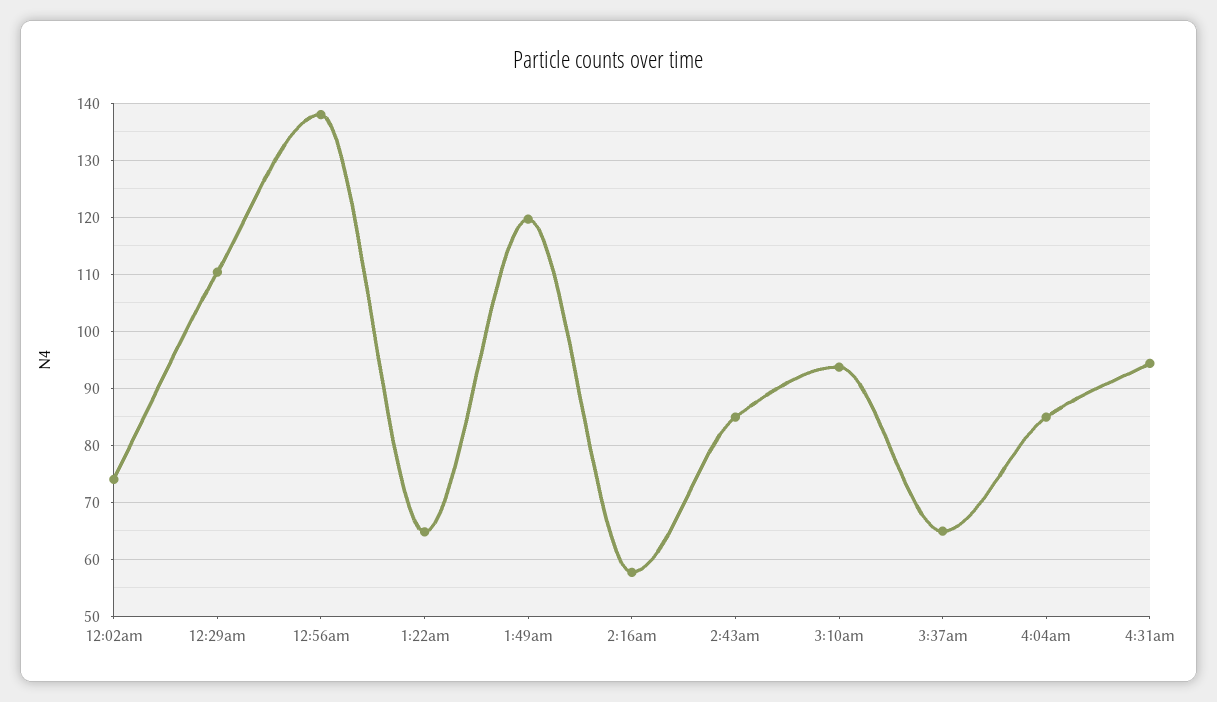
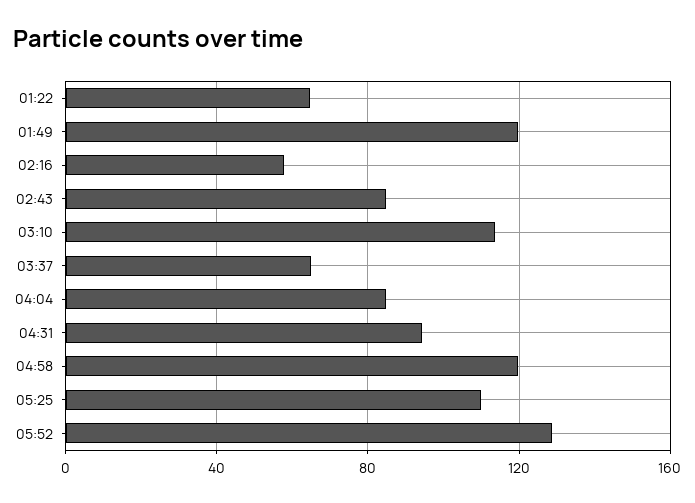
12:02am: 74 -> none
12:29am: 110 -> none
12:56am: 138 -> none
3:10am: 94 -> 115
04:58: none -> 120
05:25: none -> 110
05:52: none -> 130

